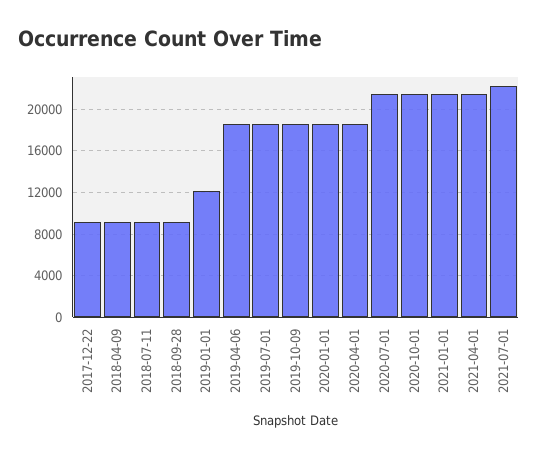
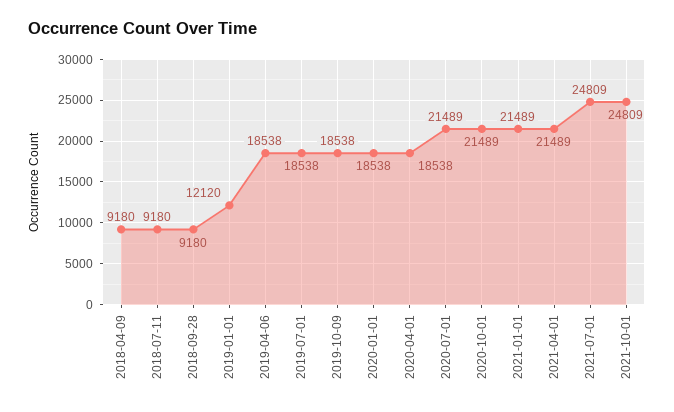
2017-12-22: 9000 -> none
2021-07-01: 22000 -> 24809
2021-10-01: none -> 24809

